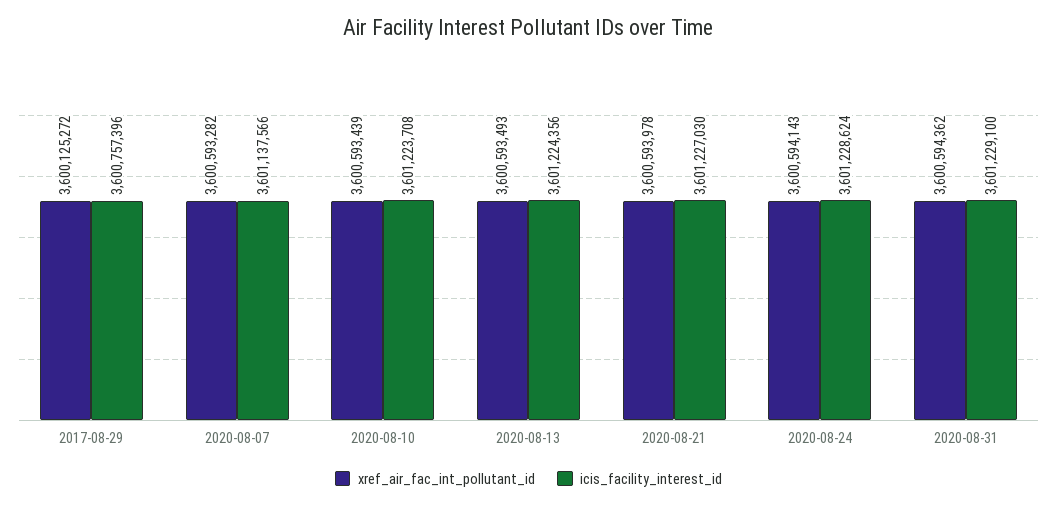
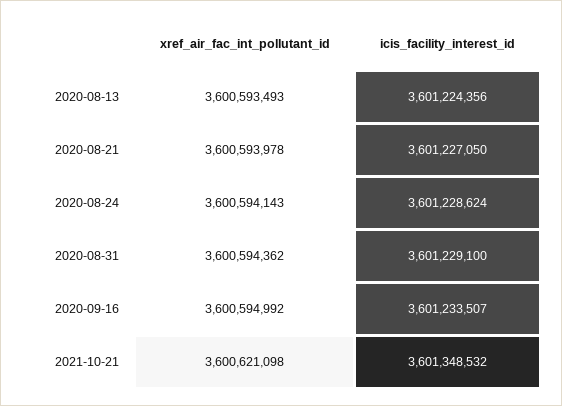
xref_air_fac_int_pollutant_id, 2017-08-29: 3600125272 -> none
icis_facility_interest_id, 2017-08-29: 3600757396 -> none
xref_air_fac_int_pollutant_id, 2020-08-07: 3600593282 -> none
icis_facility_interest_id, 2020-08-07: 3601137566 -> none
xref_air_fac_int_pollutant_id, 2020-08-10: 3600593439 -> none
icis_facility_interest_id, 2020-08-10: 3601223708 -> none
icis_facility_interest_id, 2020-08-21: 3601227030 -> 3601227050
xref_air_fac_int_pollutant_id, 2020-09-16: none -> 3600594992
icis_facility_interest_id, 2020-09-16: none -> 3601233507
xref_air_fac_int_pollutant_id, 2021-10-21: none -> 3600621098
icis_facility_interest_id, 2021-10-21: none -> 3601348532

